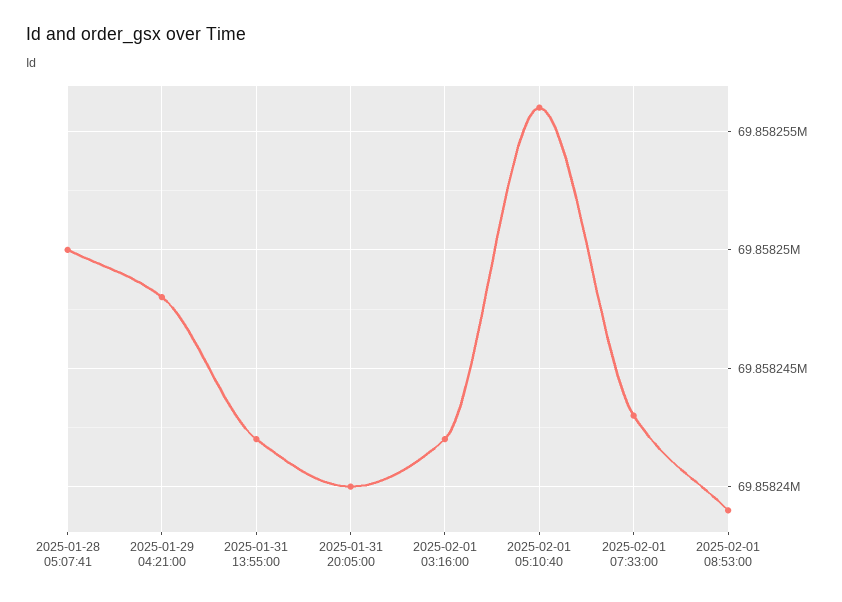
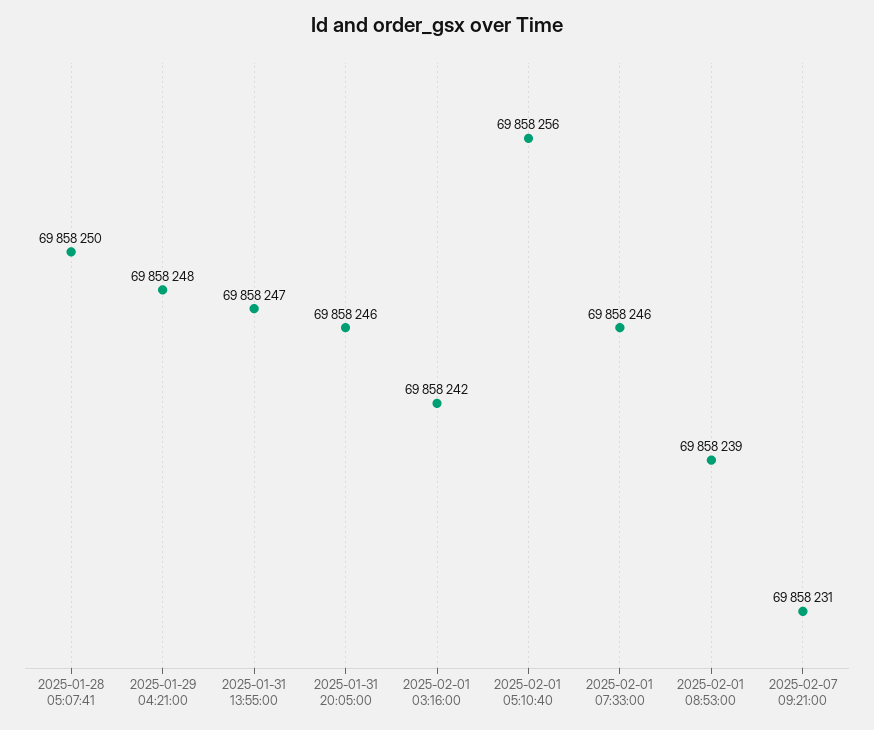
2025-01-31 13:55:00: 69858242 -> 69858247
2025-01-31 20:05:00: 69858240 -> 69858246
2025-02-01 07:33:00: 69858243 -> 69858246
2025-02-07 09:21:00: none -> 69858231

